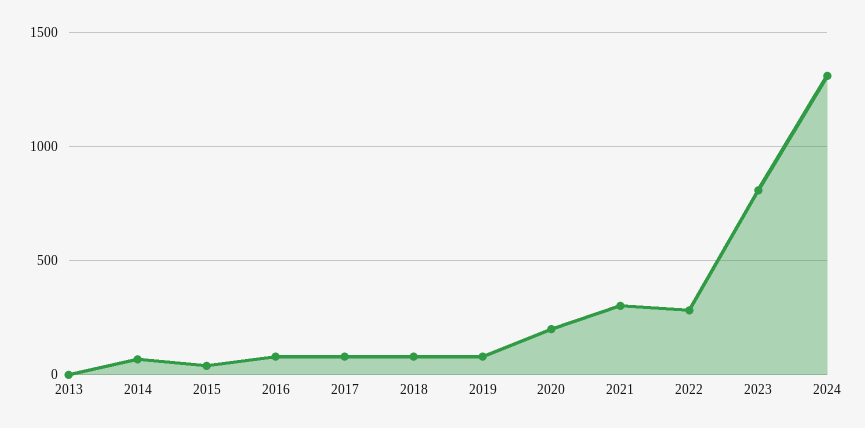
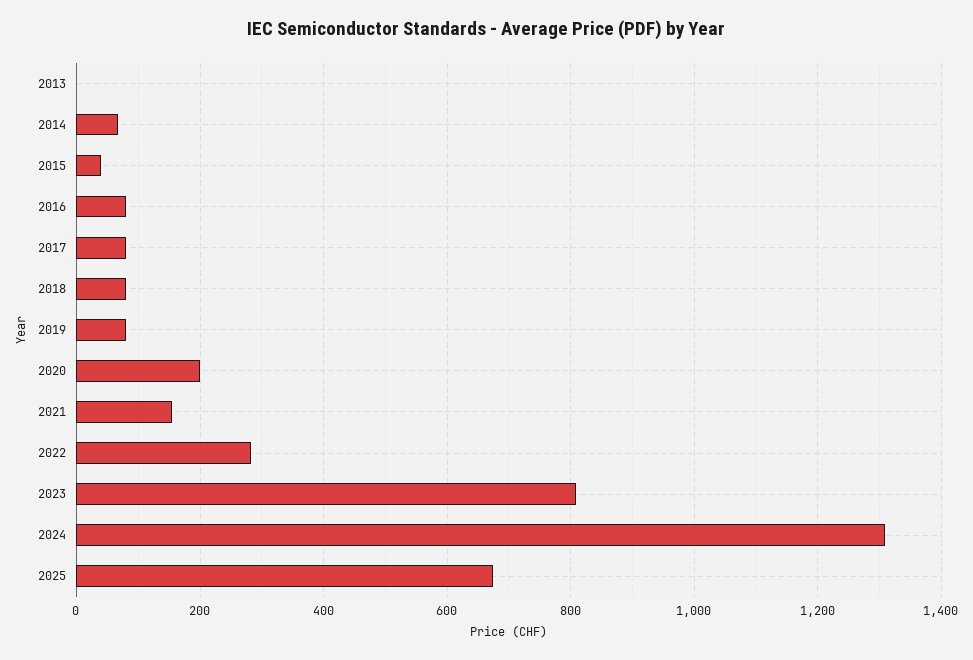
2021: 300 -> 160
2025: none -> 680

